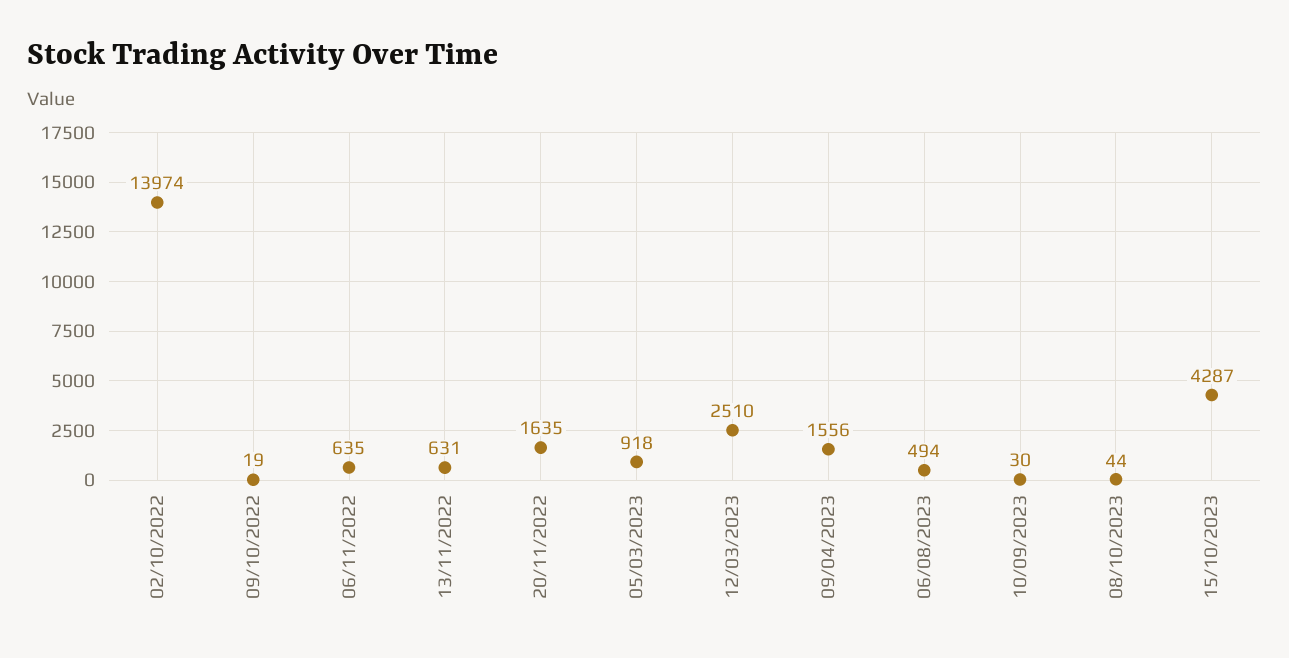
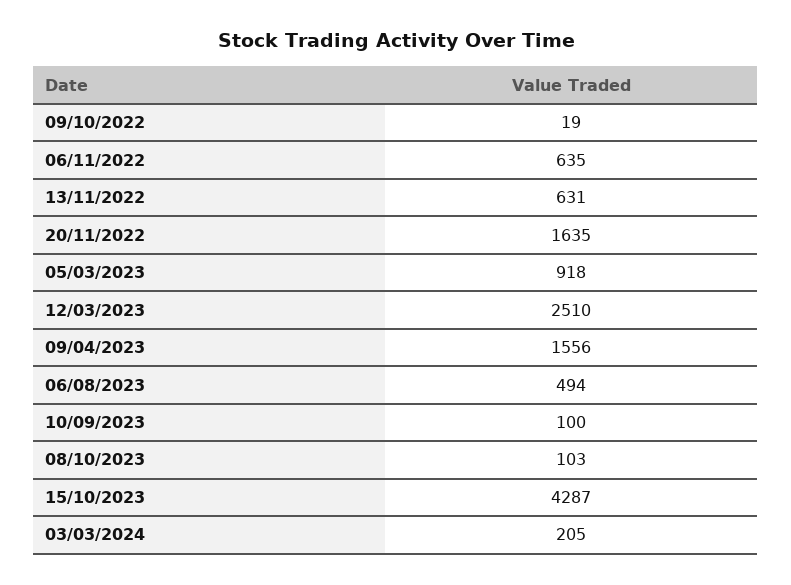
02/10/2022: 13974 -> none
10/09/2023: 30 -> 100
08/10/2023: 44 -> 103
03/03/2024: none -> 205

